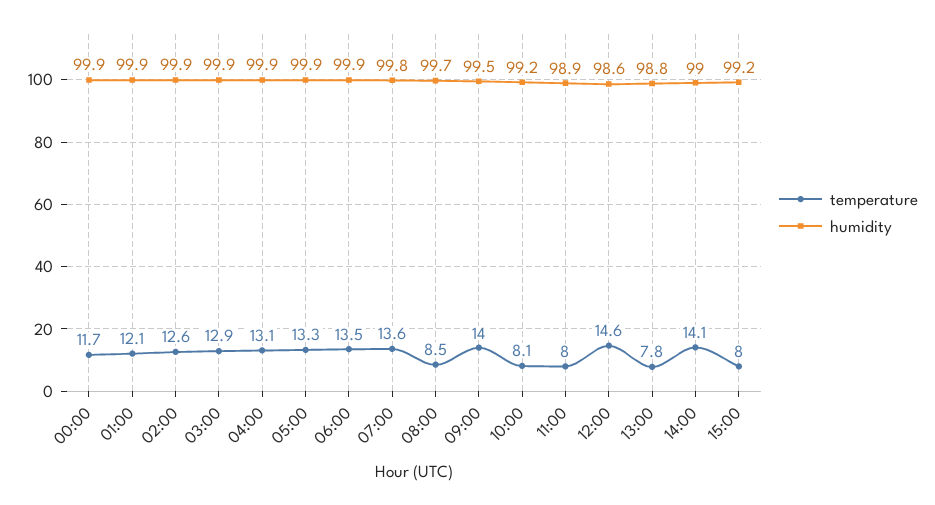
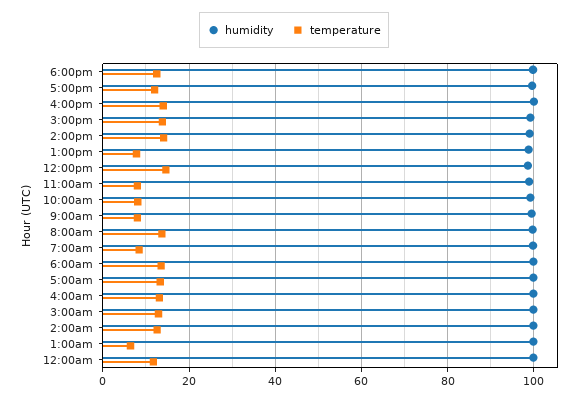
temperature, 01:00: 12.1 -> 6
temperature, 07:00: 13.6 -> 8
temperature, 08:00: 8.5 -> 14
temperature, 09:00: 14 -> 8
temperature, 15:00: 8 -> 14
humidity, 6:00pm: none -> 100
temperature, 6:00pm: none -> 12
humidity, 5:00pm: none -> 100
temperature, 5:00pm: none -> 12
humidity, 4:00pm: none -> 100
temperature, 4:00pm: none -> 14

